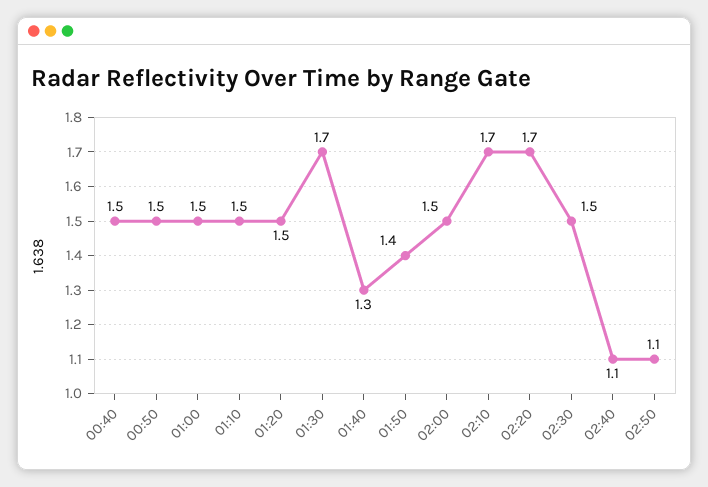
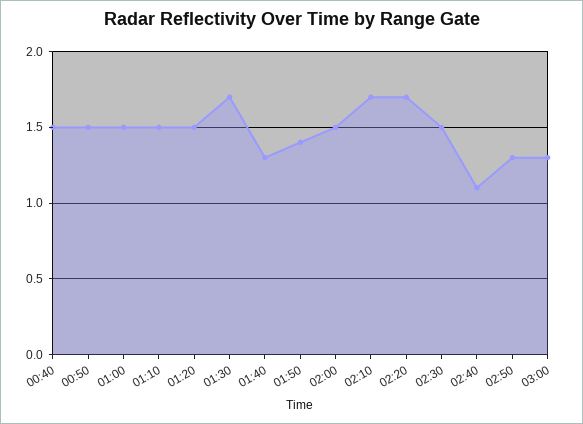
02:50: 1.1 -> 1.3
03:00: none -> 1.3

